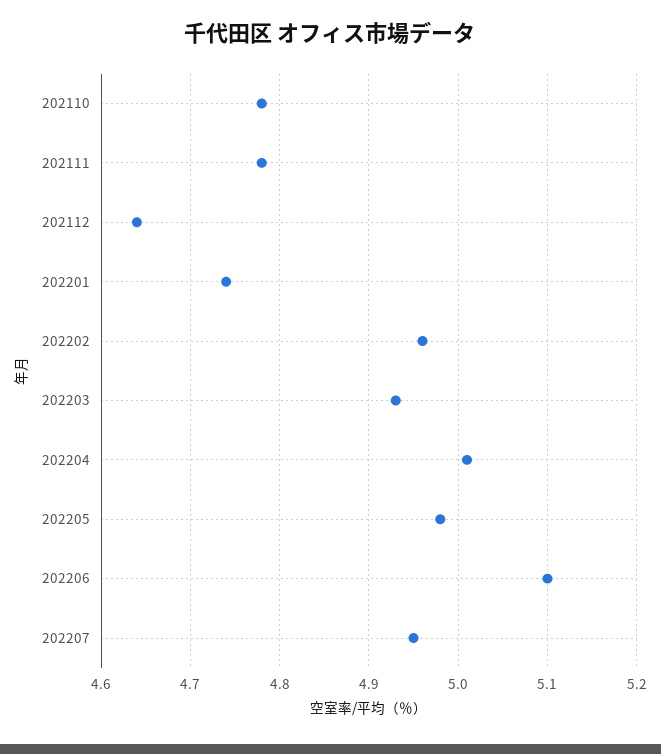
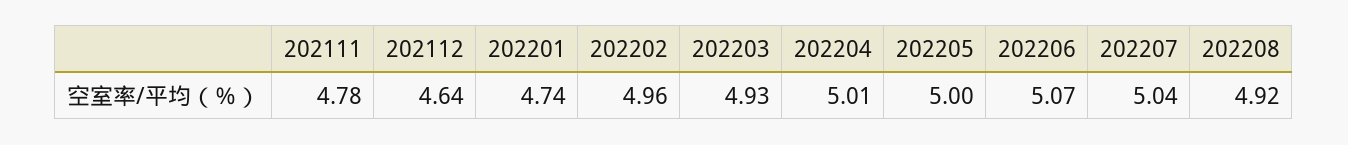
202110: 4.78 -> none
202205: 4.98 -> 5
202206: 5.1 -> 5.07
202207: 4.95 -> 5.04
202208: none -> 4.92

